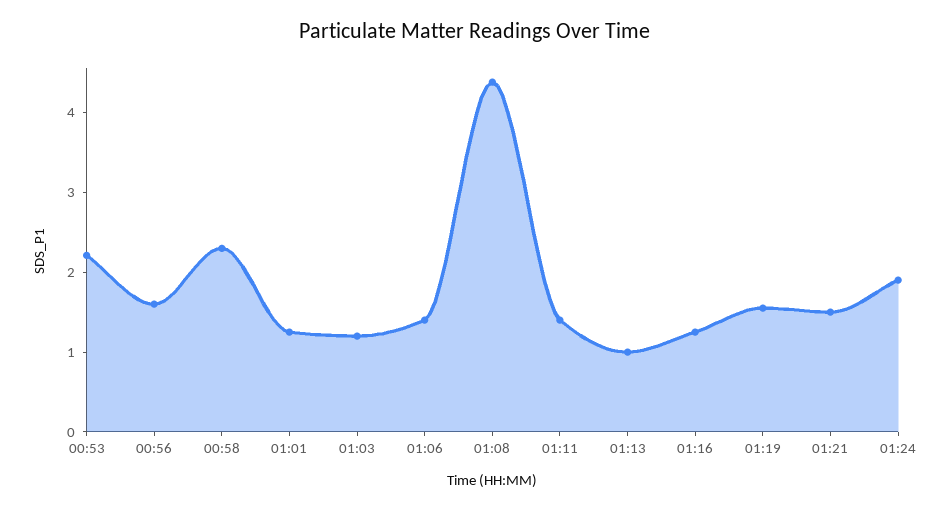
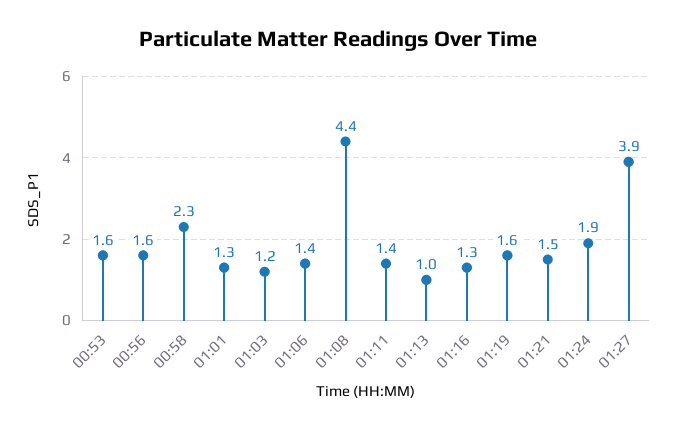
00:53: 2.2 -> 1.6
01:27: none -> 3.9

